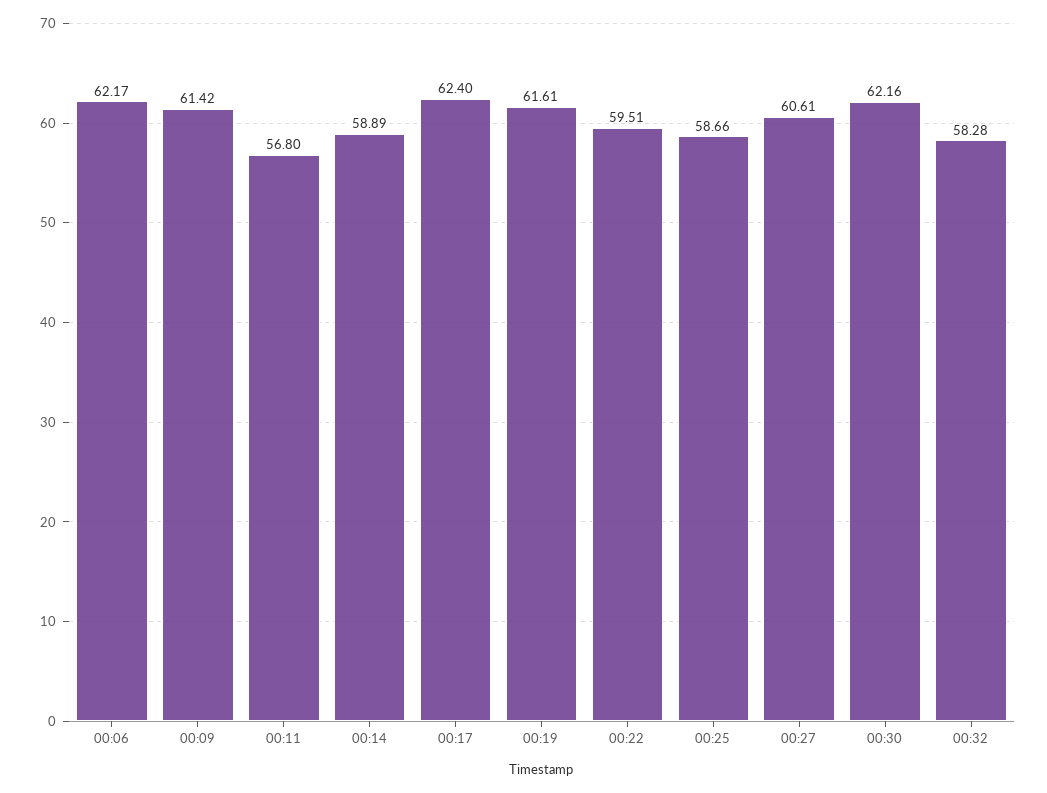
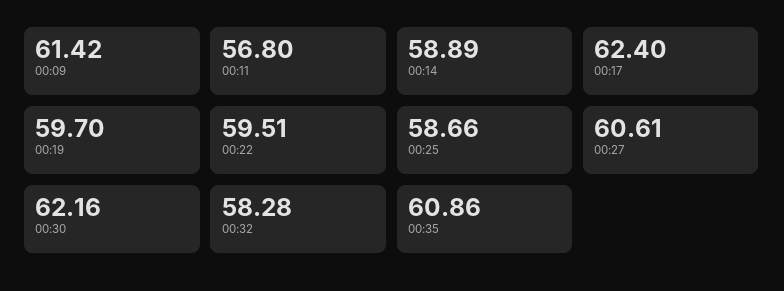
00:06: 62.17 -> none
00:19: 61.61 -> 59.7
00:35: none -> 60.86

